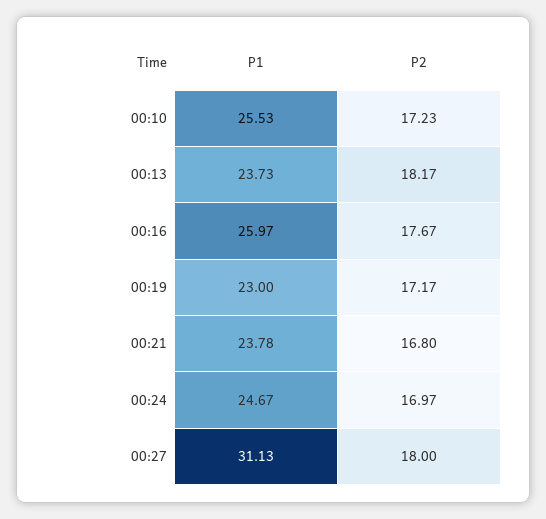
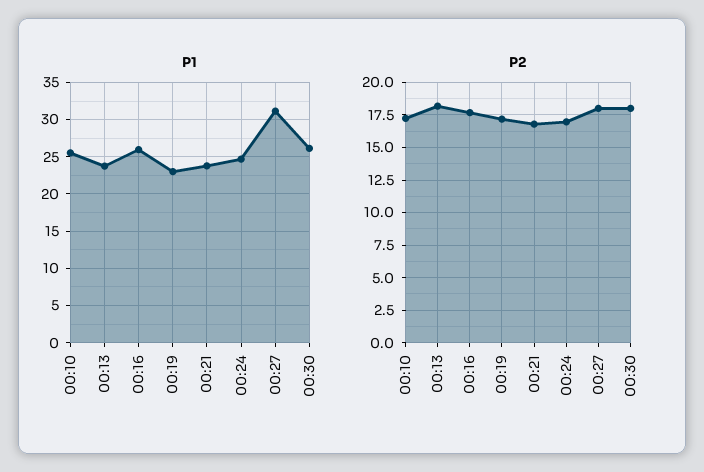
P1, 00:30: none -> 26
P2, 00:30: none -> 18

